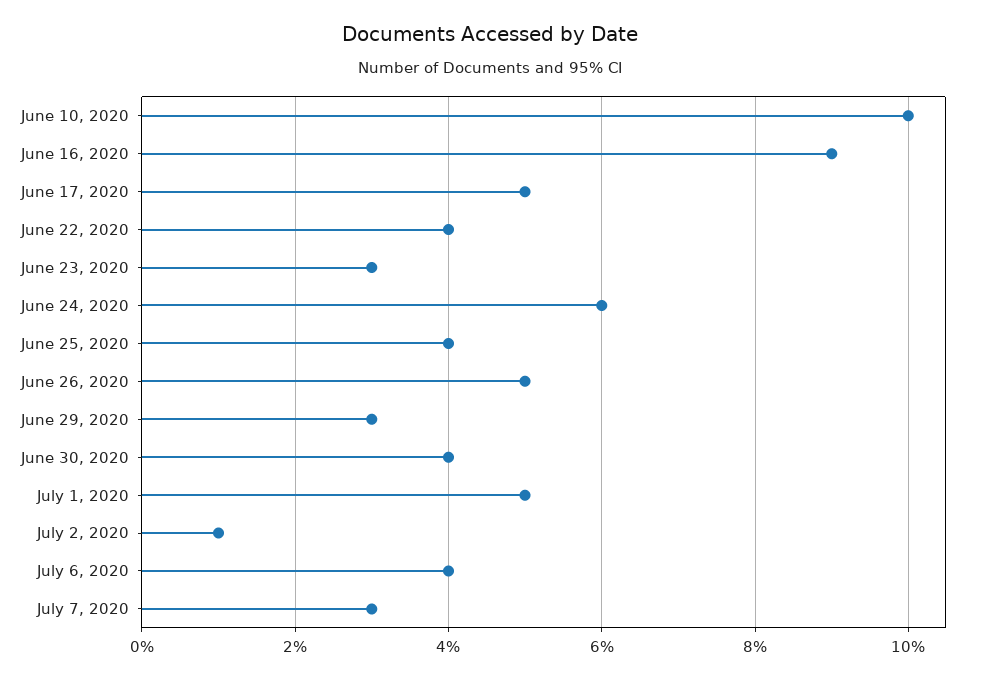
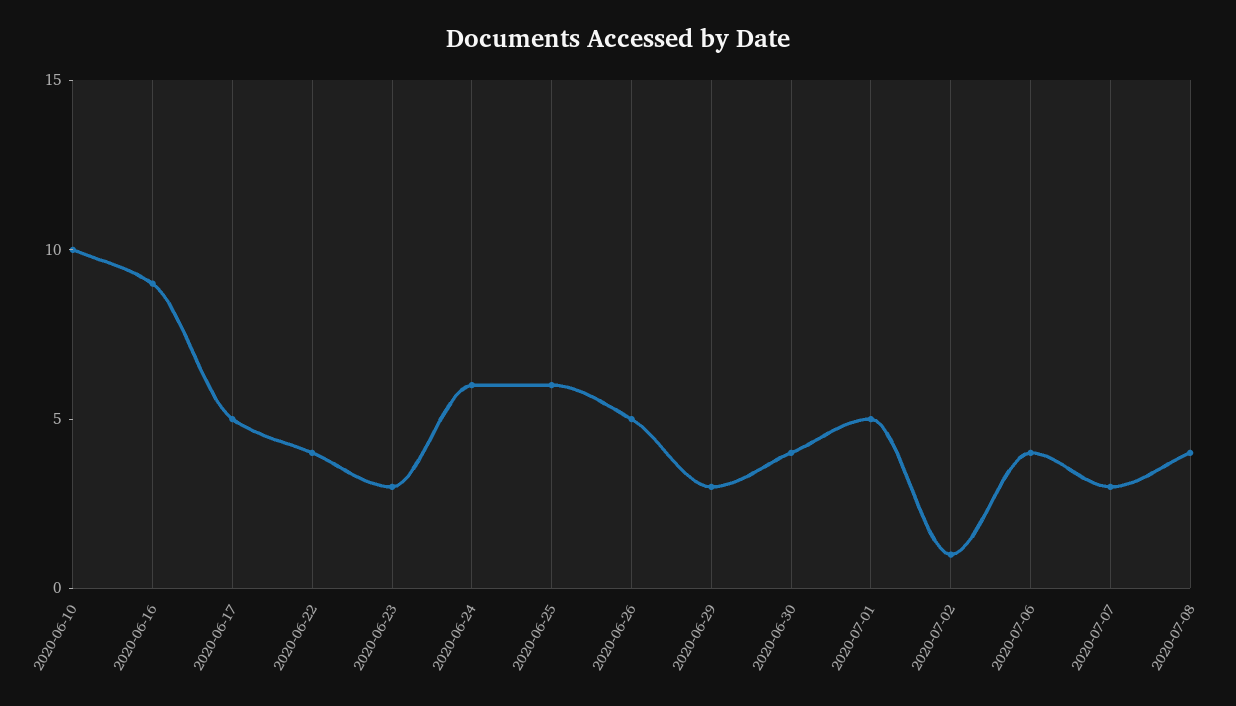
June 25, 2020: 4 -> 6
2020-07-08: none -> 4

